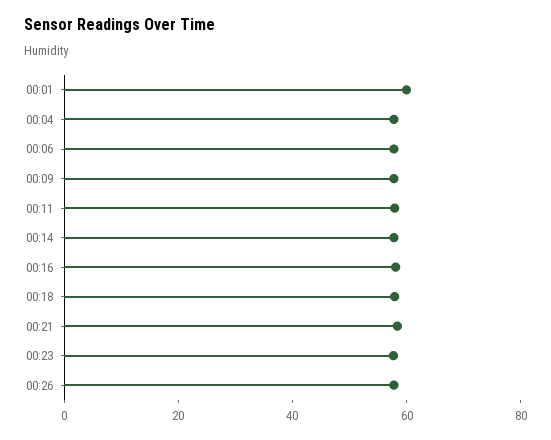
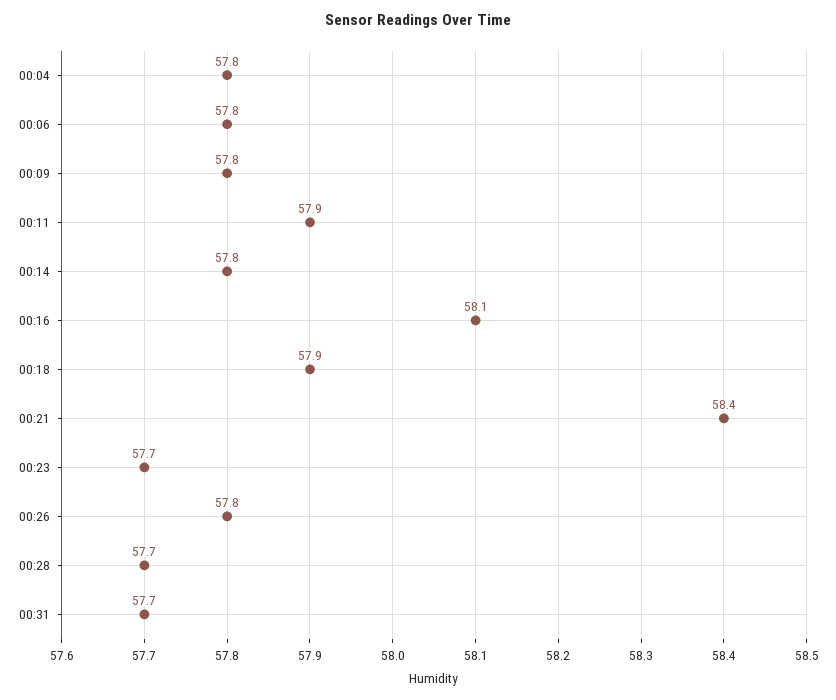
00:01: 60 -> none
00:28: none -> 57.7
00:31: none -> 57.7

